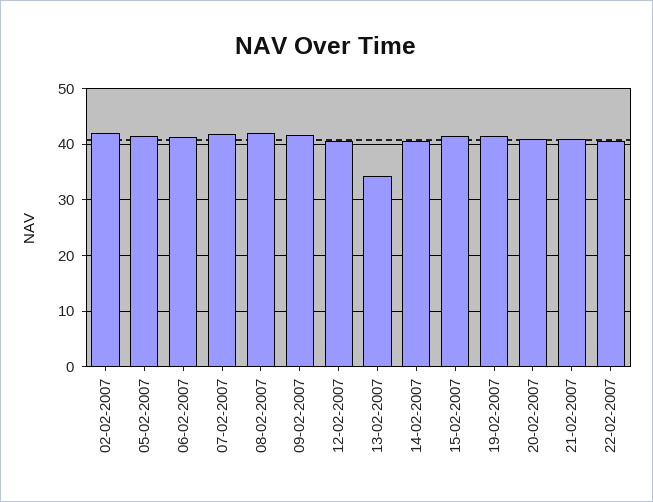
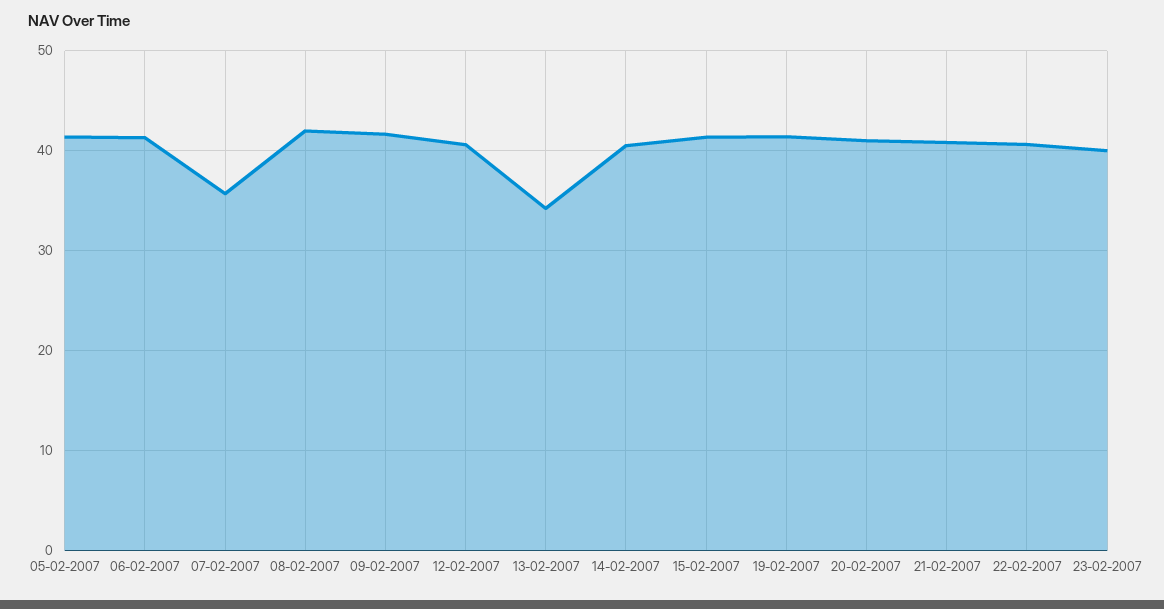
02-02-2007: 42 -> none
07-02-2007: 42 -> 36
23-02-2007: none -> 40

